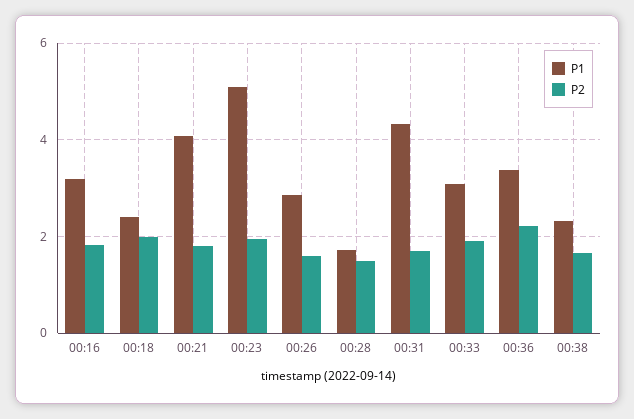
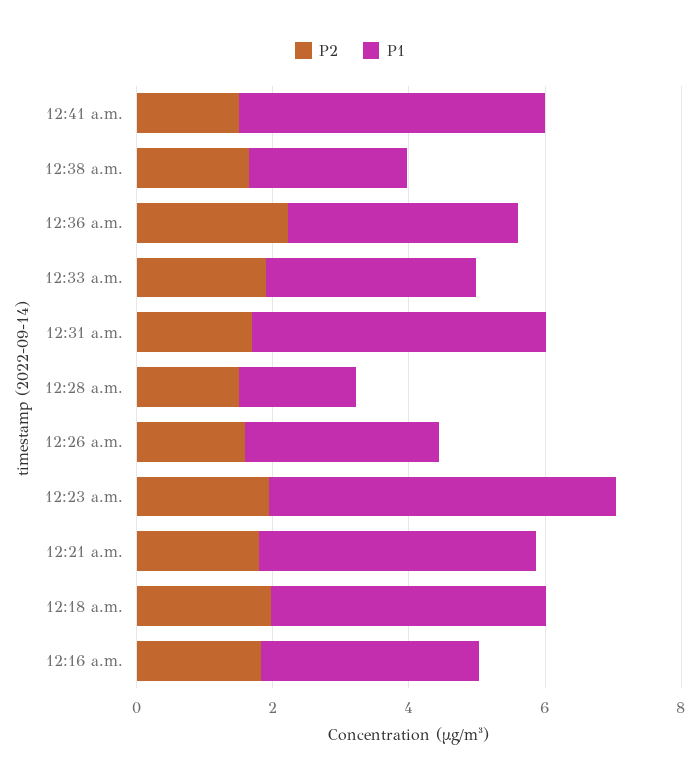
P1, 00:18: 2.4 -> 4
P2, 12:41 a.m.: none -> 1.5
P1, 12:41 a.m.: none -> 4.5

